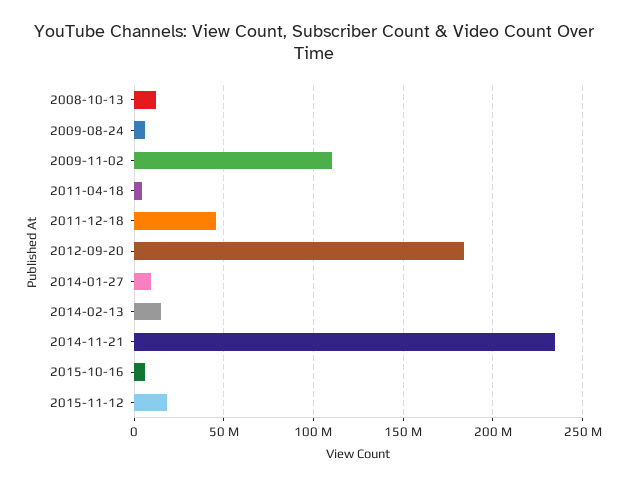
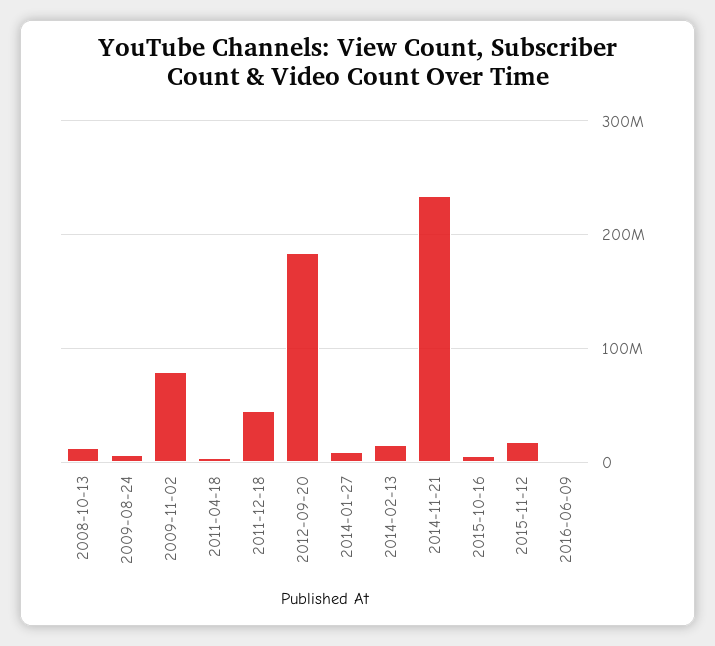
2009-11-02: 110000000 -> 80000000
2016-06-09: none -> 0

